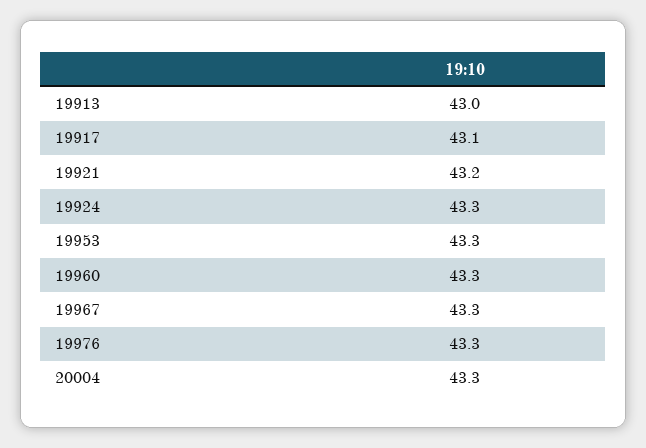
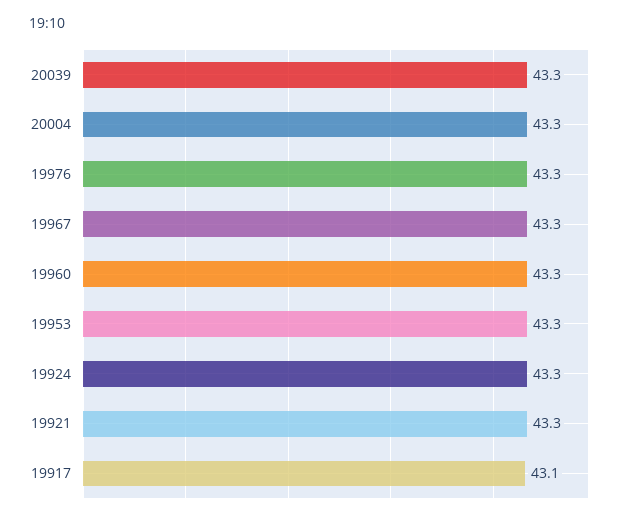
19913: 43 -> none
19921: 43.2 -> 43.3
20039: none -> 43.3

